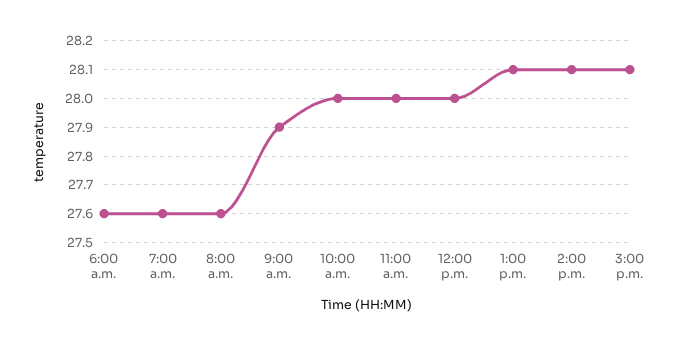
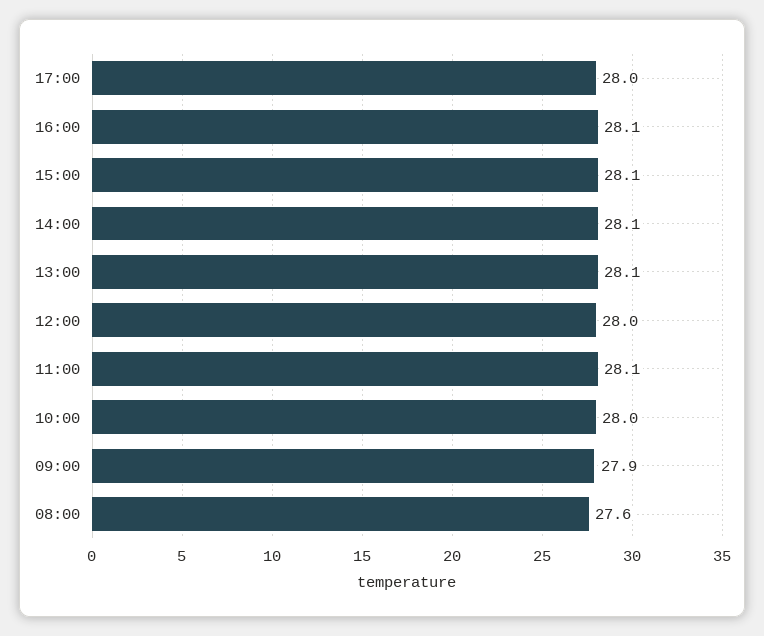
6:00 a.m.: 27.6 -> none
7:00 a.m.: 27.6 -> none
11:00 a.m.: 28 -> 28.1
17:00: none -> 28
16:00: none -> 28.1

